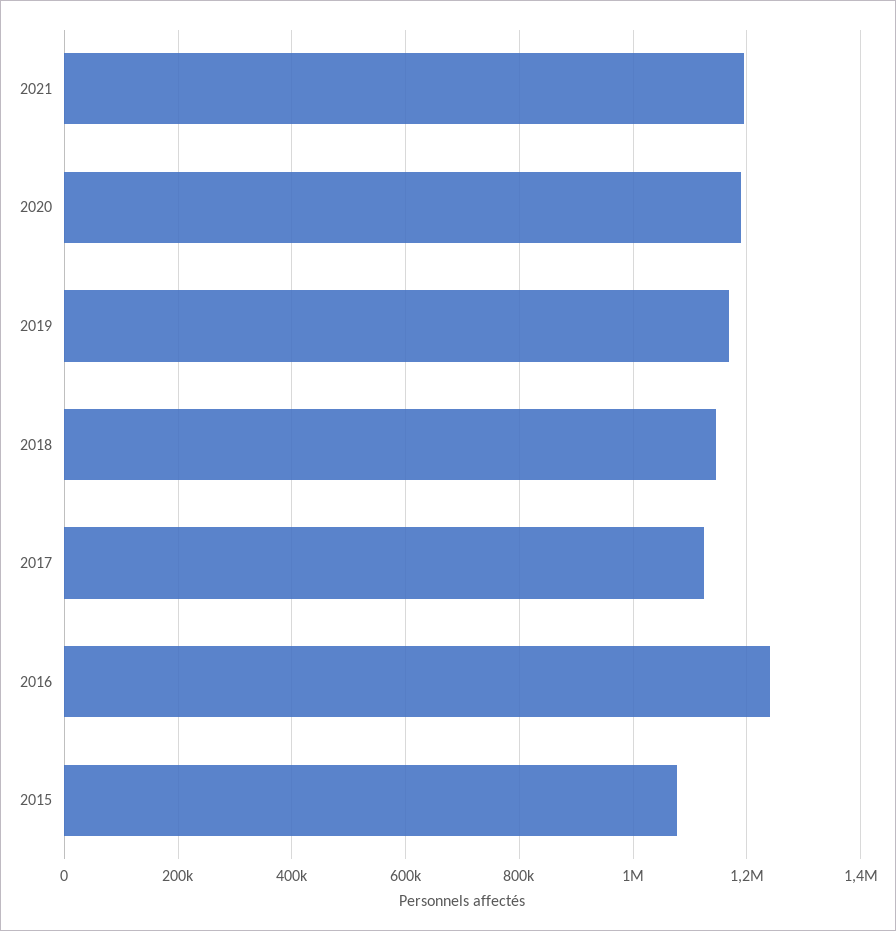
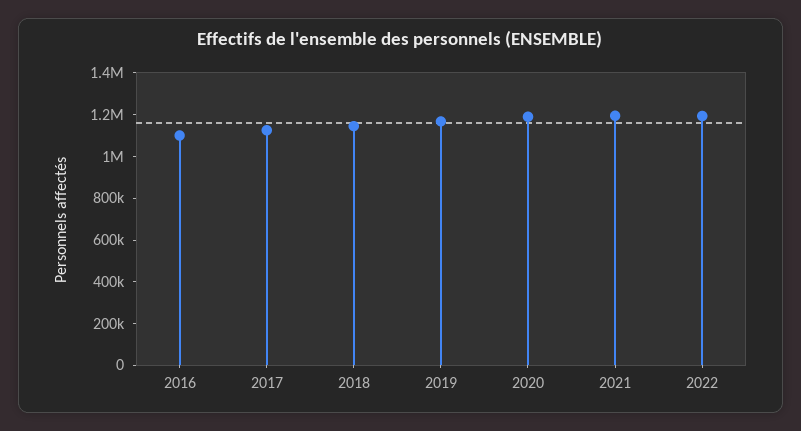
2016: 1240000 -> 1100000
2015: 1080000 -> none
2022: none -> 1200000

